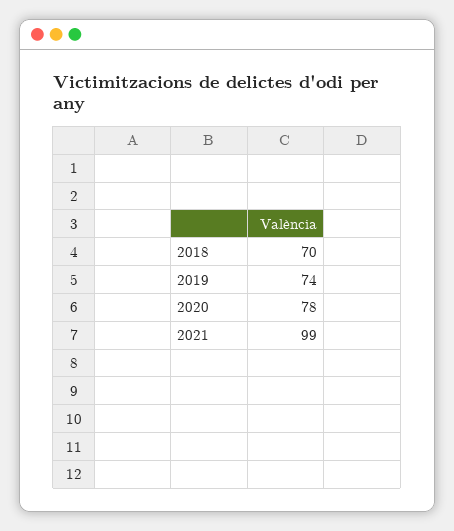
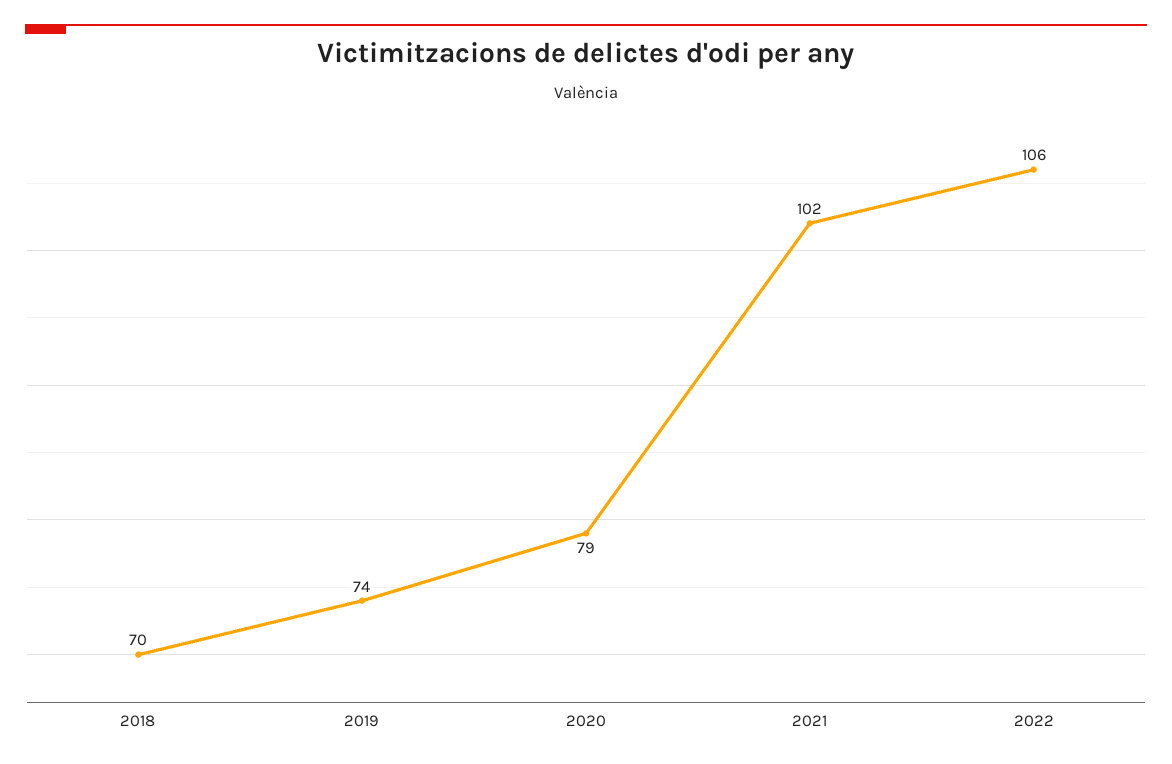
2020: 78 -> 79
2021: 99 -> 102
2022: none -> 106

